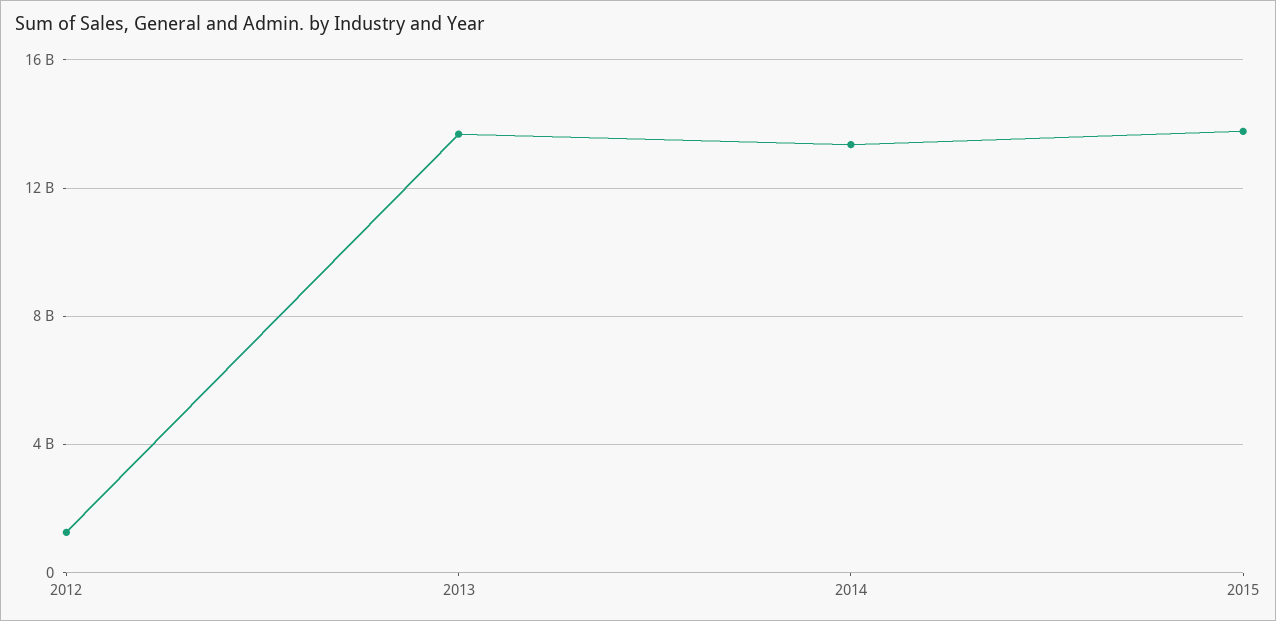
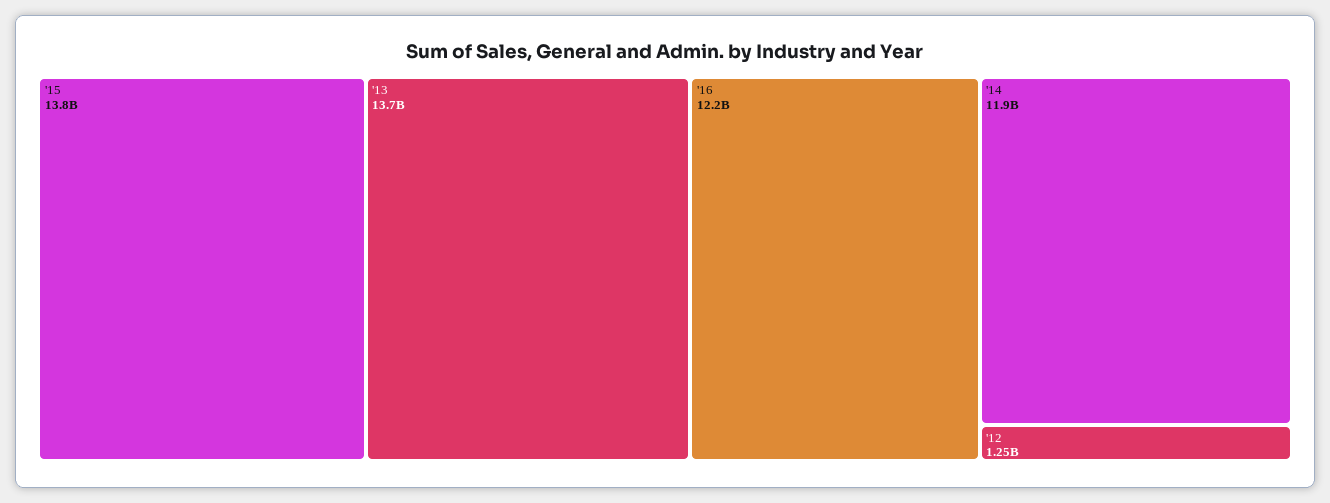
2014: 13500000000 -> 11900000000
'16: none -> 12200000000

